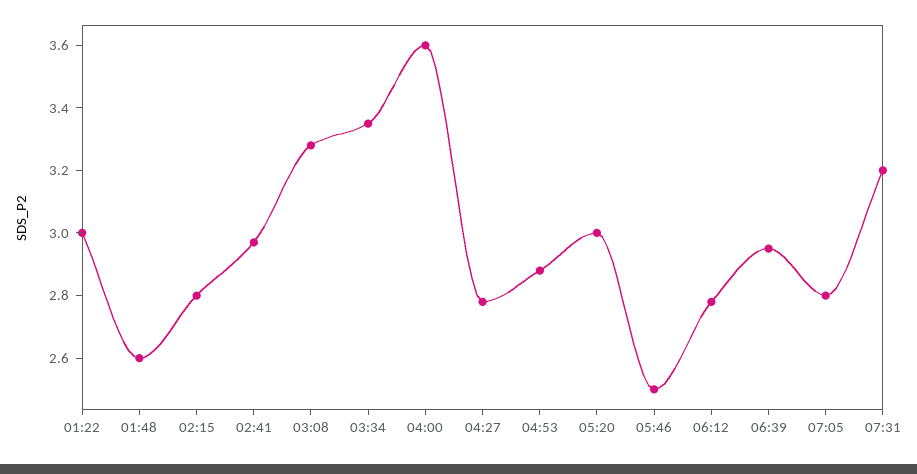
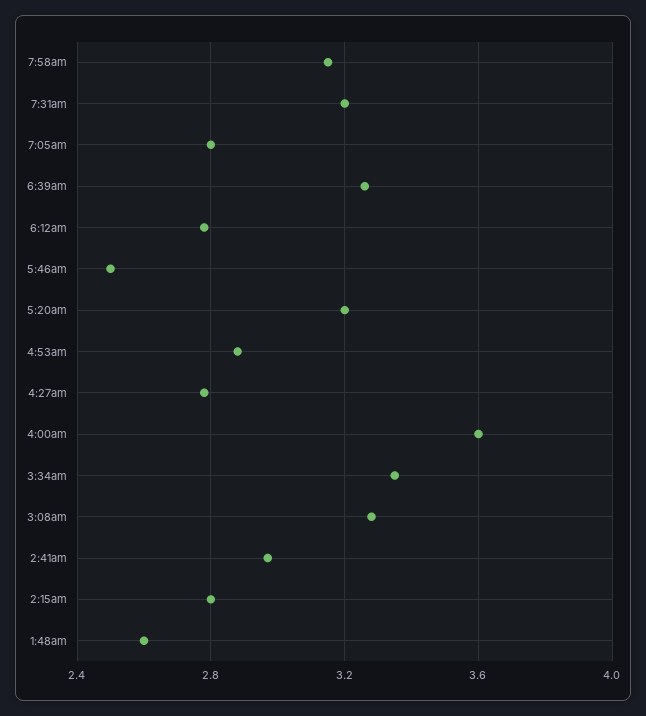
01:22: 3 -> none
05:20: 3 -> 3.2
06:39: 2.95 -> 3.25
7:58am: none -> 3.15

